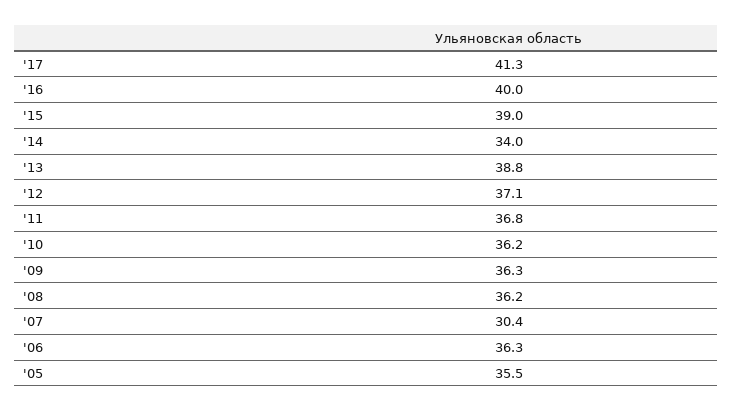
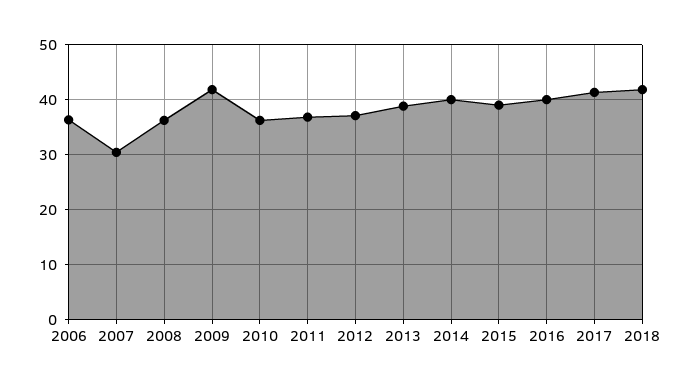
'14: 34 -> 40
'09: 36.3 -> 42
'05: 35.5 -> none
2018: none -> 42

